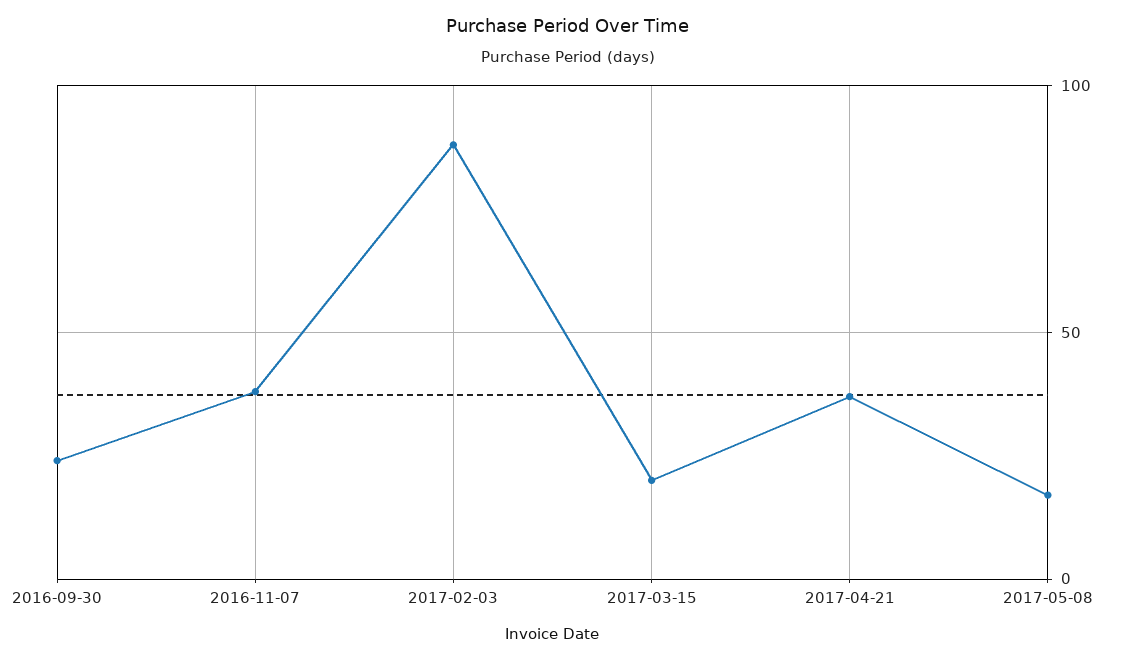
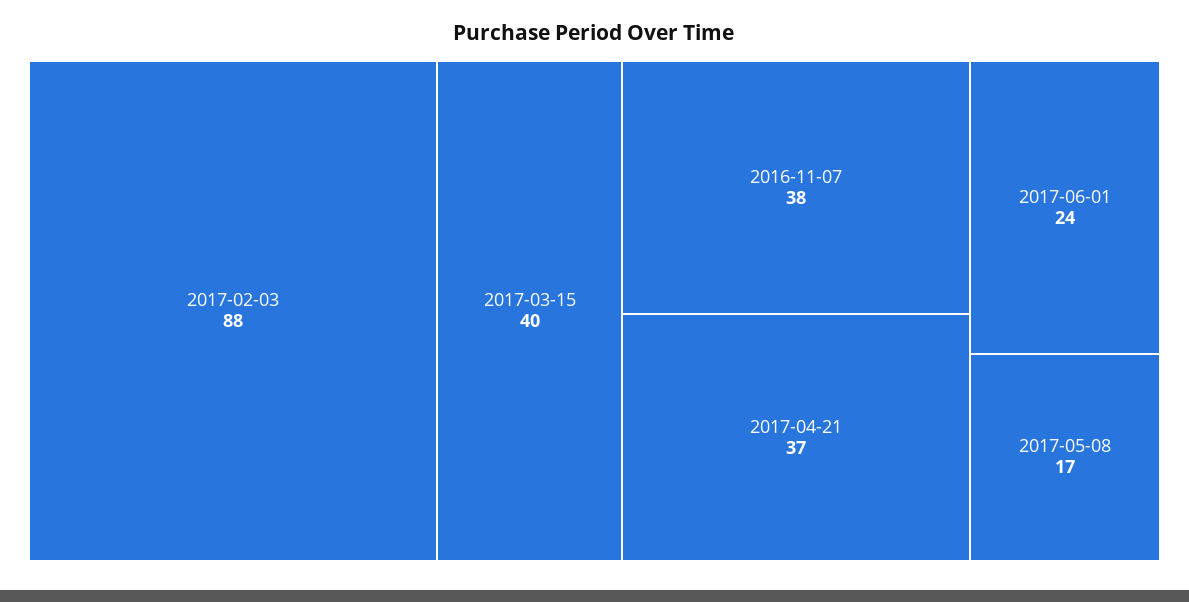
2016-09-30: 25 -> none
2017-03-15: 20 -> 40
2017-06-01: none -> 24

